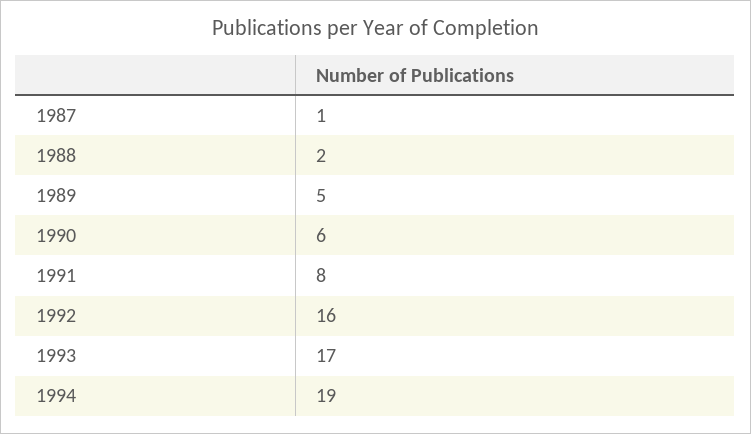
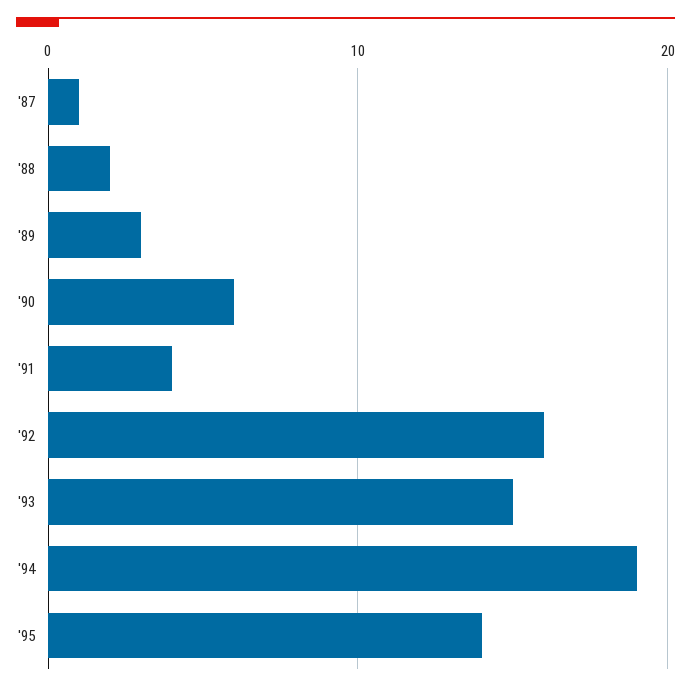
1989: 5 -> 3
1991: 8 -> 4
1993: 17 -> 15
'95: none -> 14

